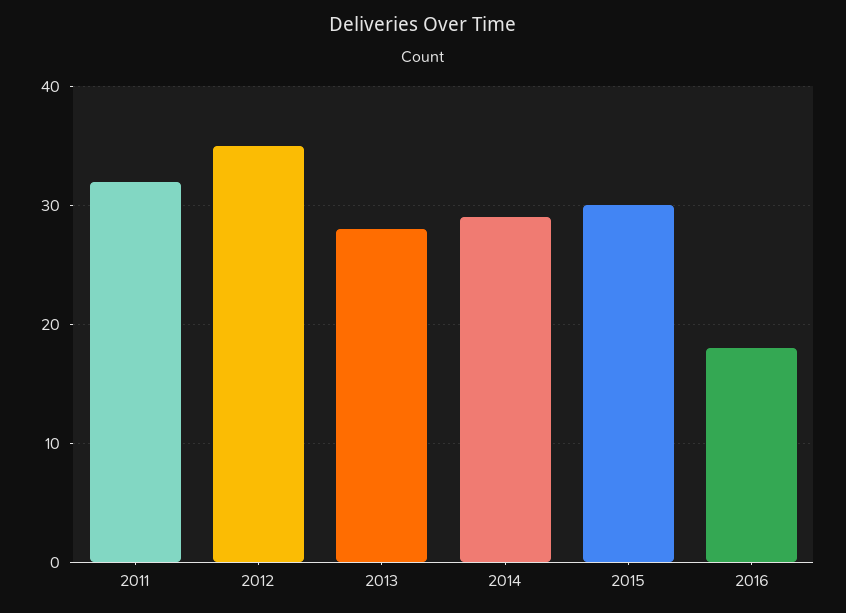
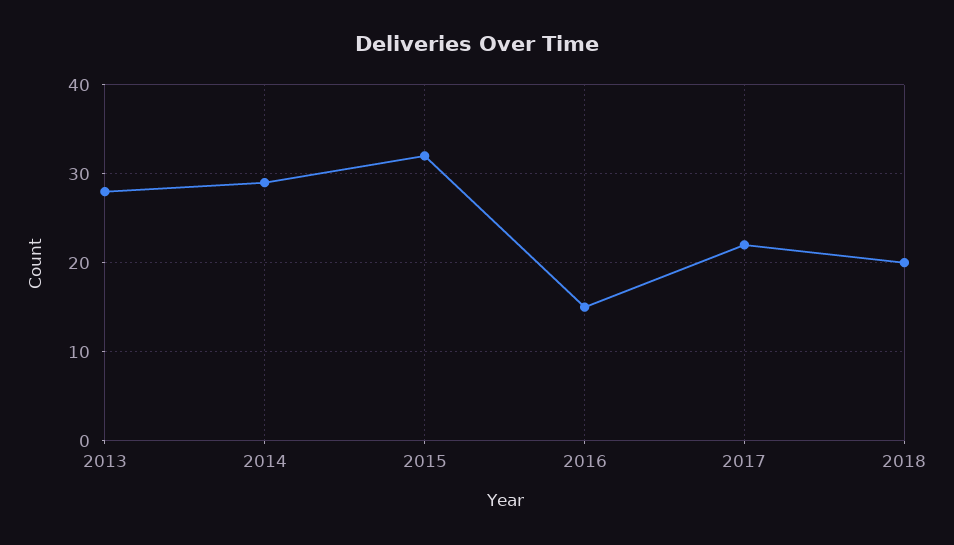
2011: 32 -> none
2012: 35 -> none
2015: 30 -> 32
2016: 18 -> 15
2017: none -> 22
2018: none -> 20

